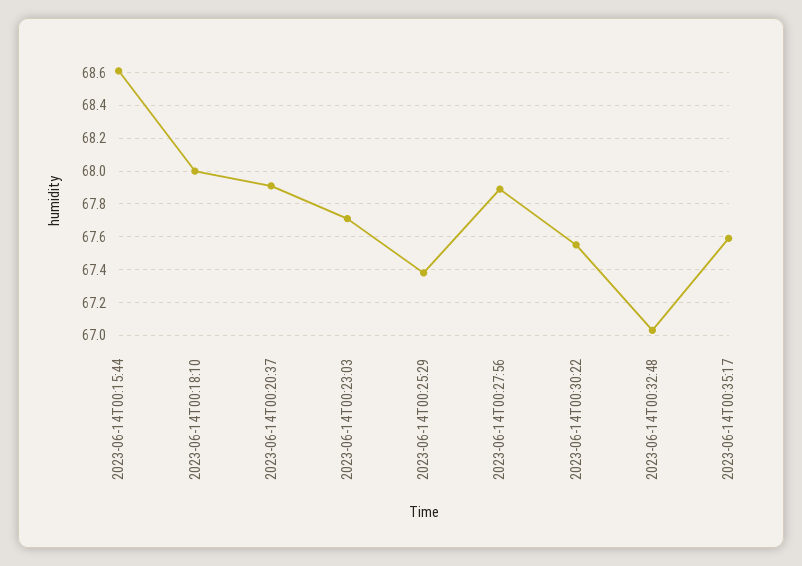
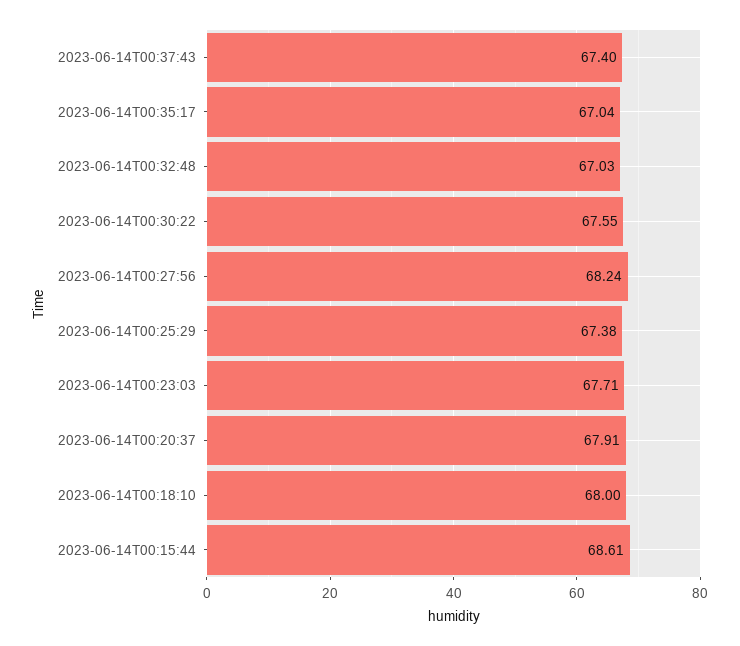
2023-06-14T00:27:56: 67.9 -> 68.24
2023-06-14T00:35:17: 67.6 -> 67.04
2023-06-14T00:37:43: none -> 67.4

